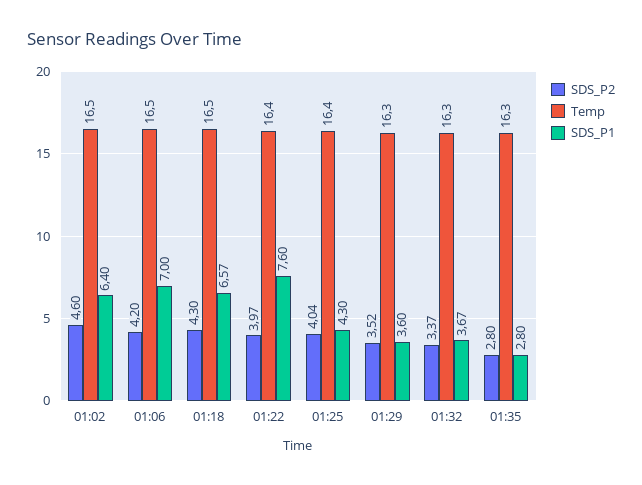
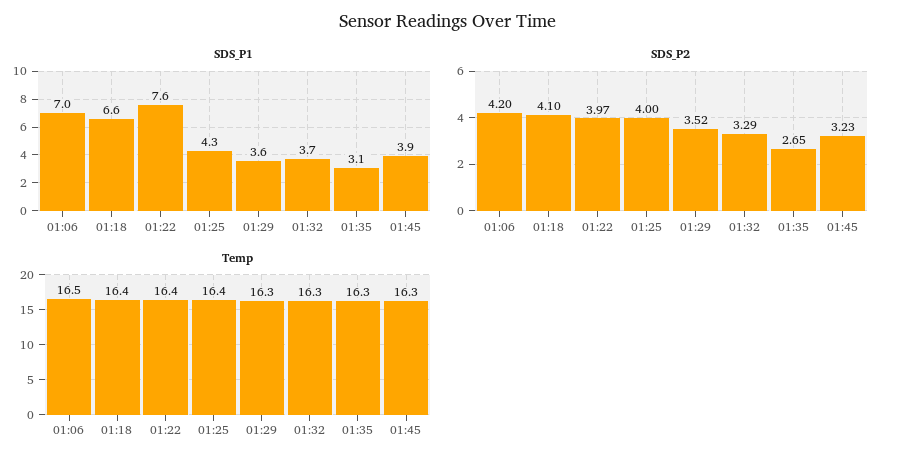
SDS_P2, 01:02: 4.6 -> none
Temp, 01:02: 16.5 -> none
SDS_P1, 01:02: 6.4 -> none
SDS_P2, 01:18: 4.3 -> 4.1
Temp, 01:18: 16.5 -> 16.4
SDS_P2, 01:25: 4.04 -> 4
SDS_P2, 01:32: 3.37 -> 3.29
SDS_P2, 01:35: 2.8 -> 2.65
SDS_P1, 01:35: 2.8 -> 3.1
SDS_P1, 01:45: none -> 3.9
SDS_P2, 01:45: none -> 3.23
Temp, 01:45: none -> 16.3

